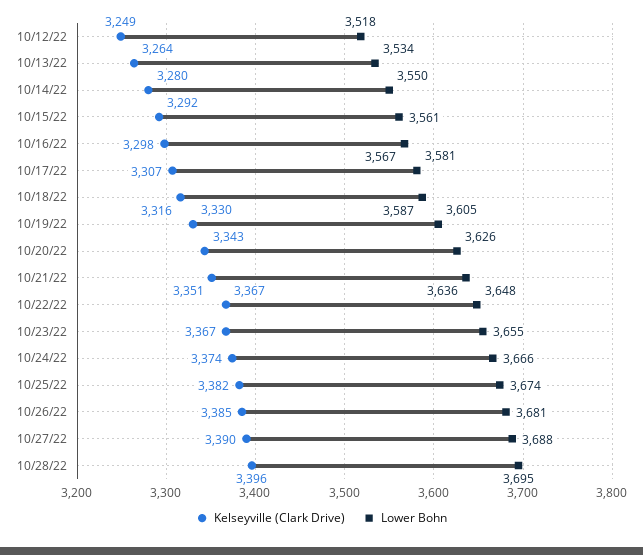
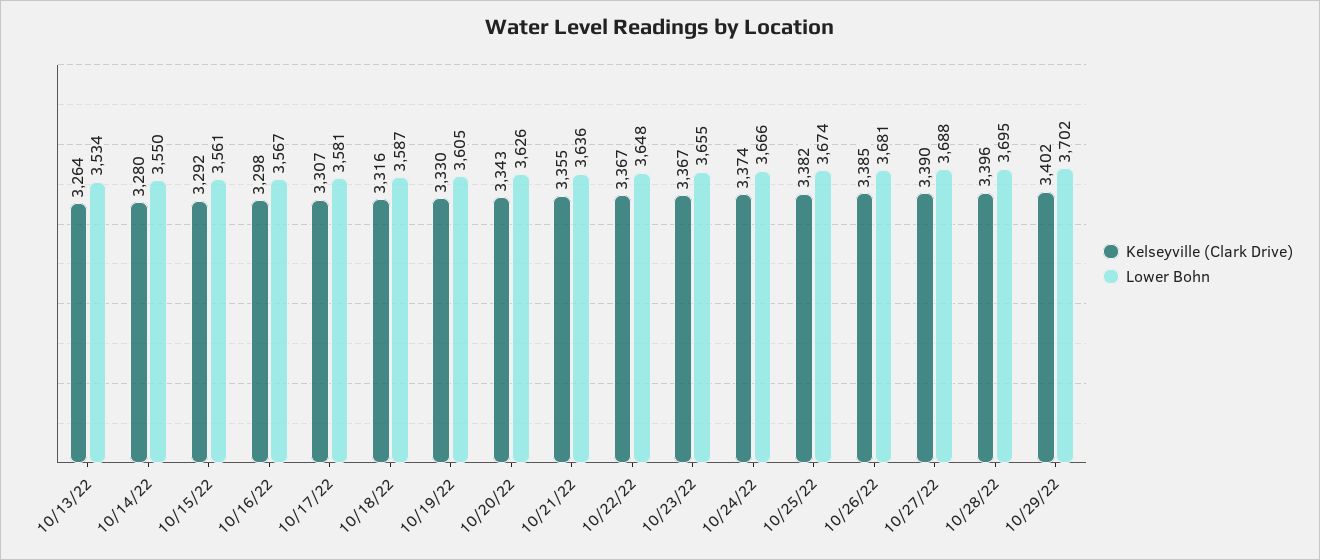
Kelseyville (Clark Drive), 10/12/22: 3249 -> none
Lower Bohn, 10/12/22: 3518 -> none
Kelseyville (Clark Drive), 10/21/22: 3351 -> 3355
Kelseyville (Clark Drive), 10/29/22: none -> 3402
Lower Bohn, 10/29/22: none -> 3702

